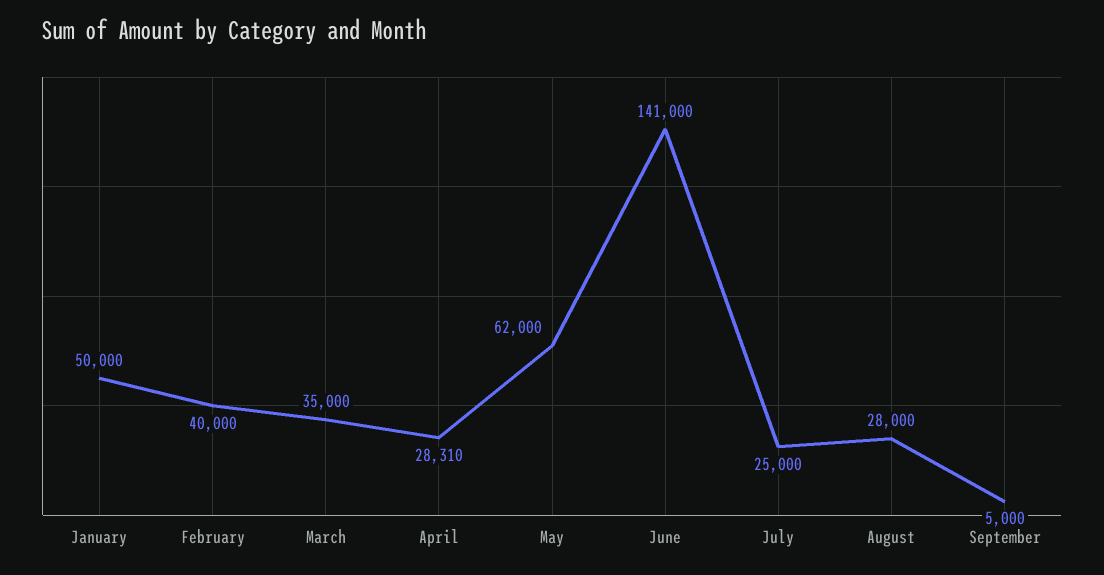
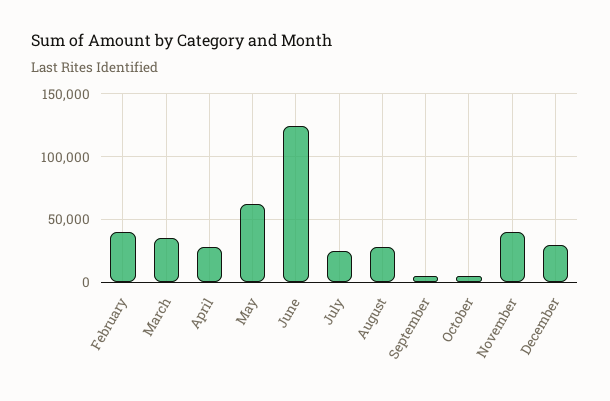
January: 50000 -> none
June: 141000 -> 125000
October: none -> 5000
November: none -> 40000
December: none -> 30000

